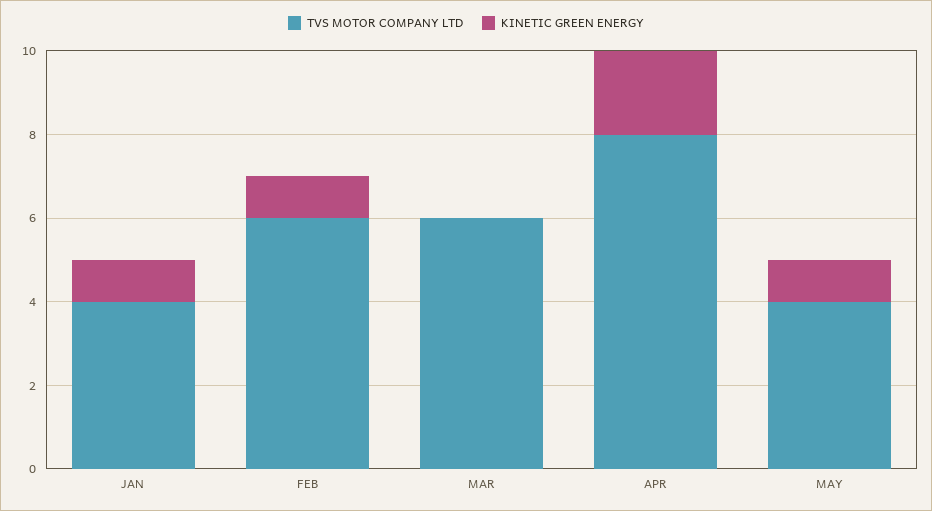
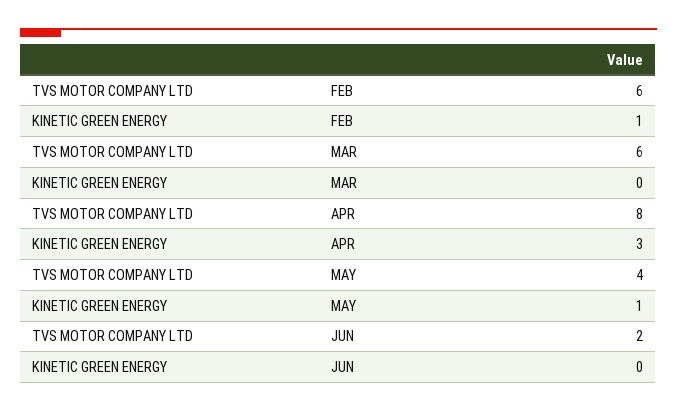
TVS MOTOR COMPANY LTD, JAN: 4 -> none
KINETIC GREEN ENERGY, JAN: 1 -> none
KINETIC GREEN ENERGY, APR: 2 -> 3
TVS MOTOR COMPANY LTD, JUN: none -> 2
KINETIC GREEN ENERGY, JUN: none -> 0

